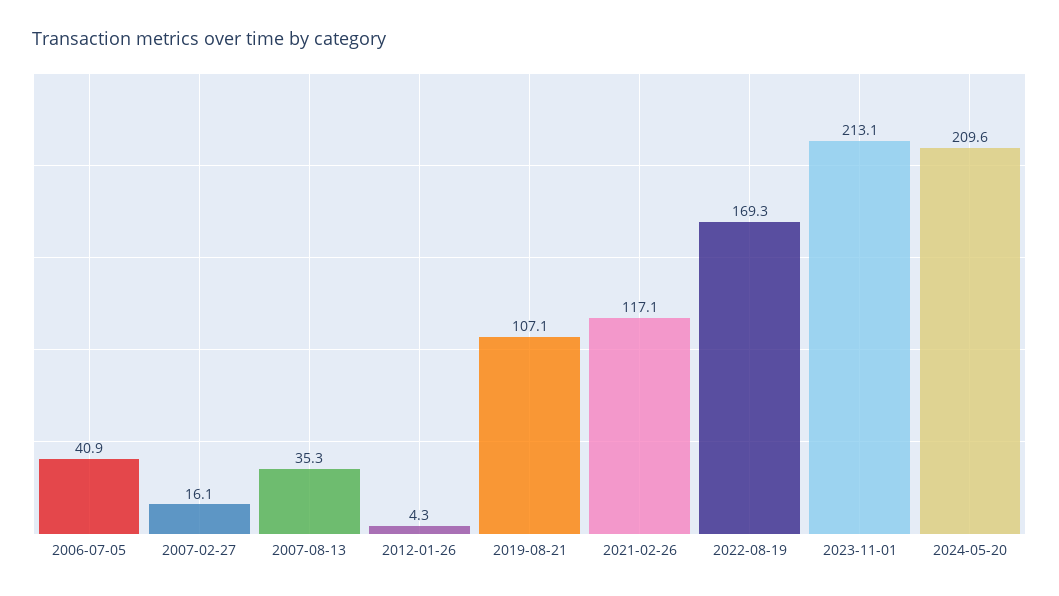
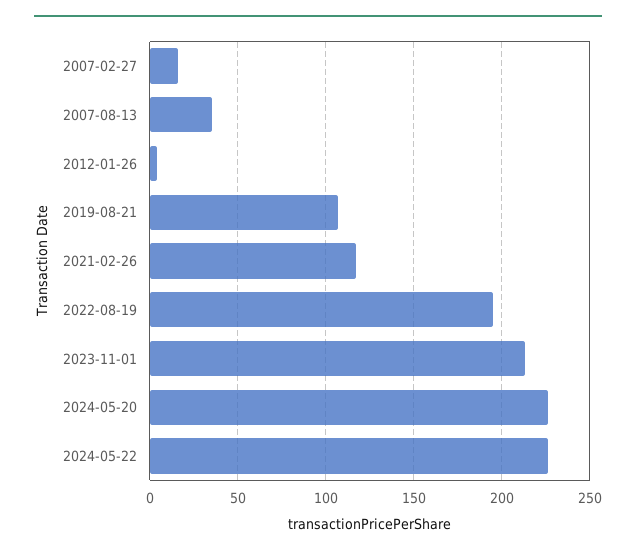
2006-07-05: 40.9 -> none
2022-08-19: 169.3 -> 195
2024-05-20: 209.6 -> 225
2024-05-22: none -> 225

